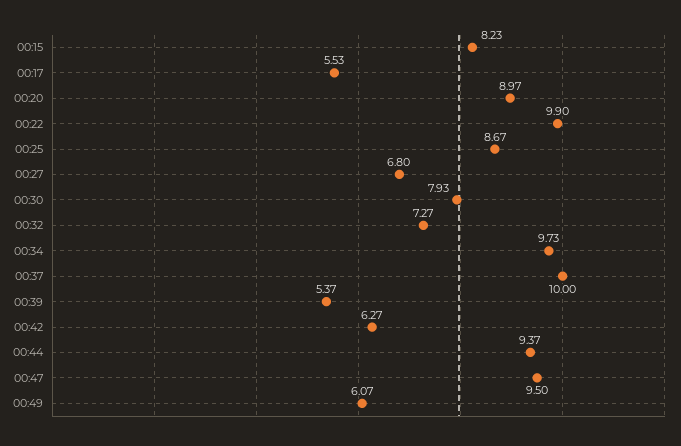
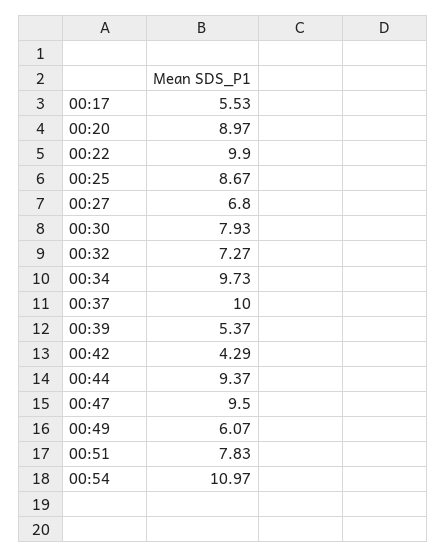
00:15: 8.23 -> none
00:42: 6.27 -> 4.29
00:51: none -> 7.83
00:54: none -> 10.97

